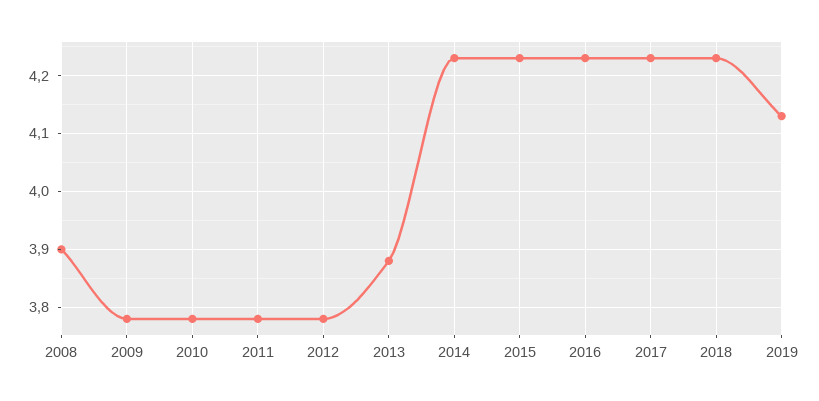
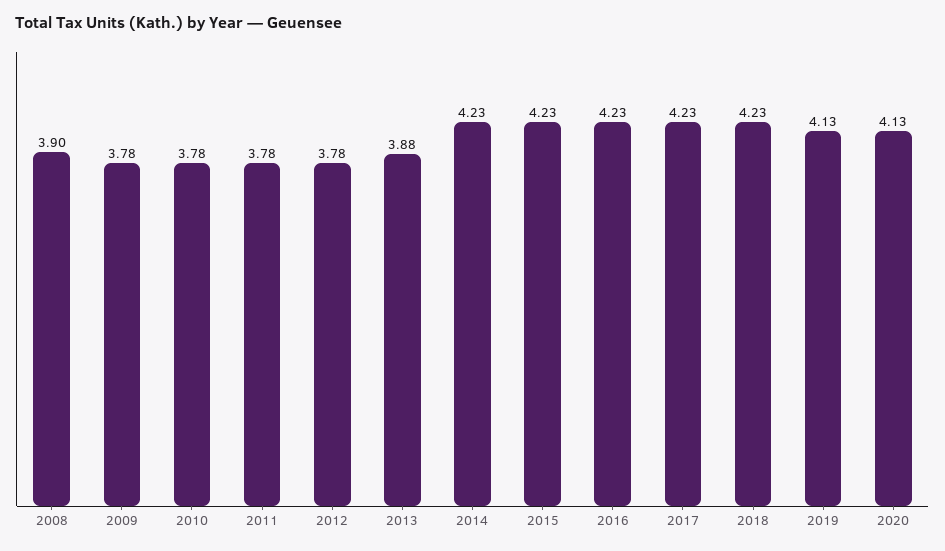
2020: none -> 4.13

